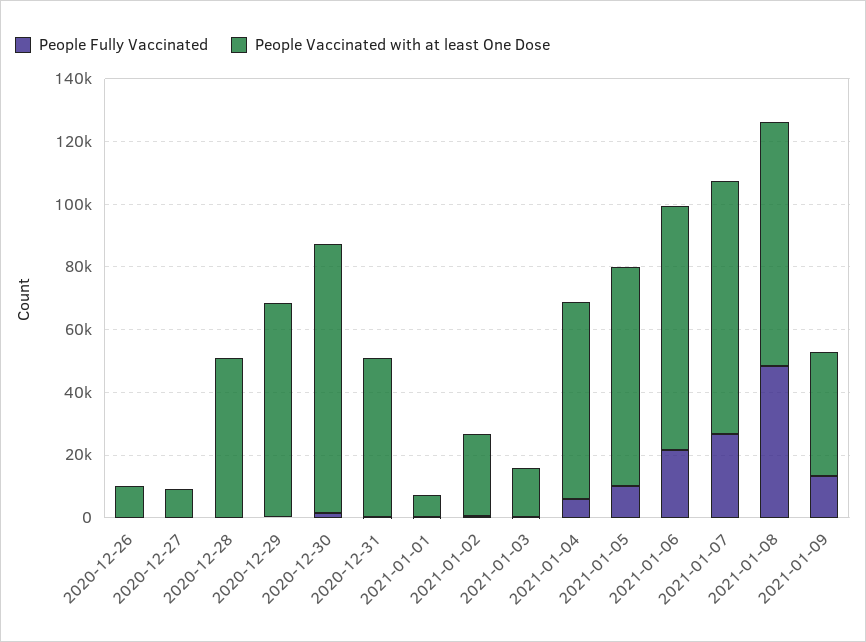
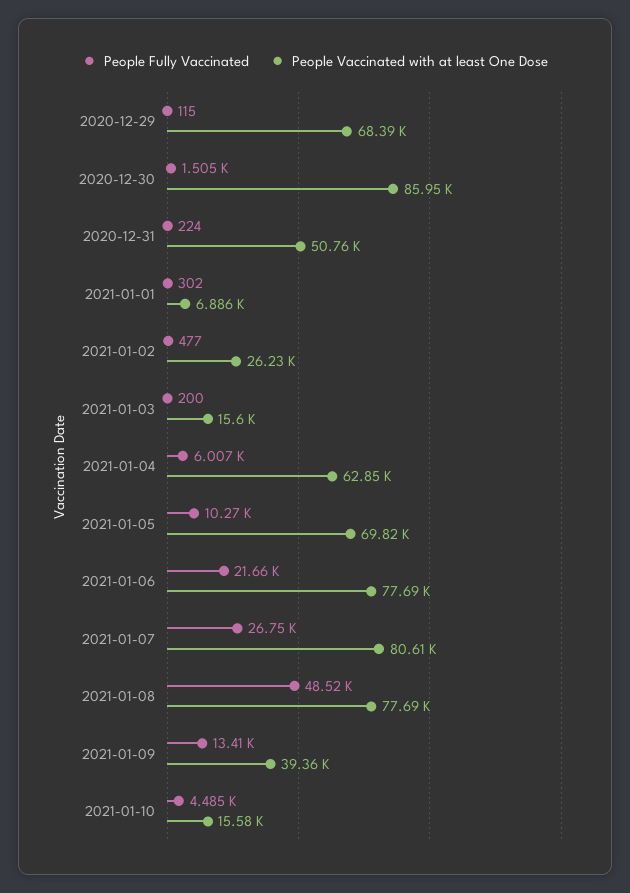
People Fully Vaccinated, 2020-12-26: 0 -> none
People Vaccinated with at least One Dose, 2020-12-26: 10000 -> none
People Fully Vaccinated, 2020-12-27: 0 -> none
People Vaccinated with at least One Dose, 2020-12-27: 10000 -> none
People Fully Vaccinated, 2020-12-28: 0 -> none
People Vaccinated with at least One Dose, 2020-12-28: 50000 -> none
People Fully Vaccinated, 2021-01-10: none -> 4485
People Vaccinated with at least One Dose, 2021-01-10: none -> 15580

